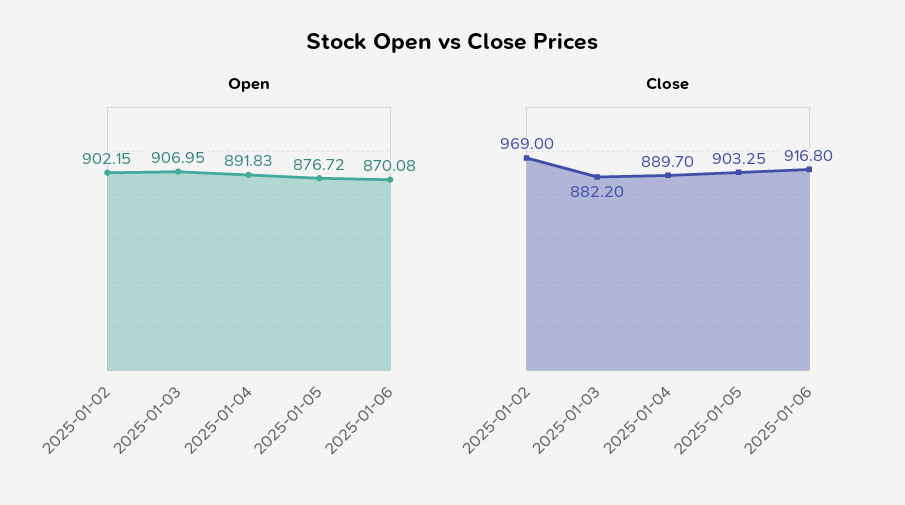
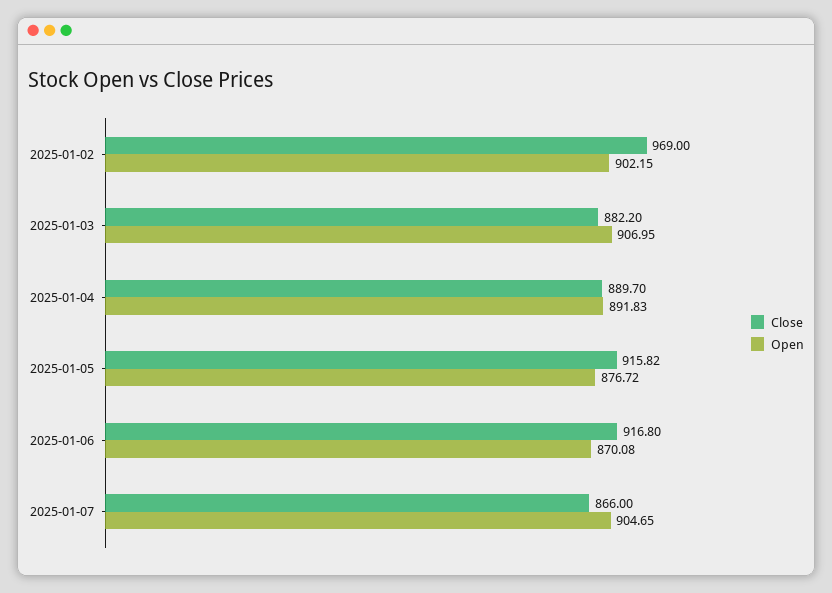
Close, 2025-01-05: 903.25 -> 915.82
Close, 2025-01-07: none -> 866
Open, 2025-01-07: none -> 904.65

